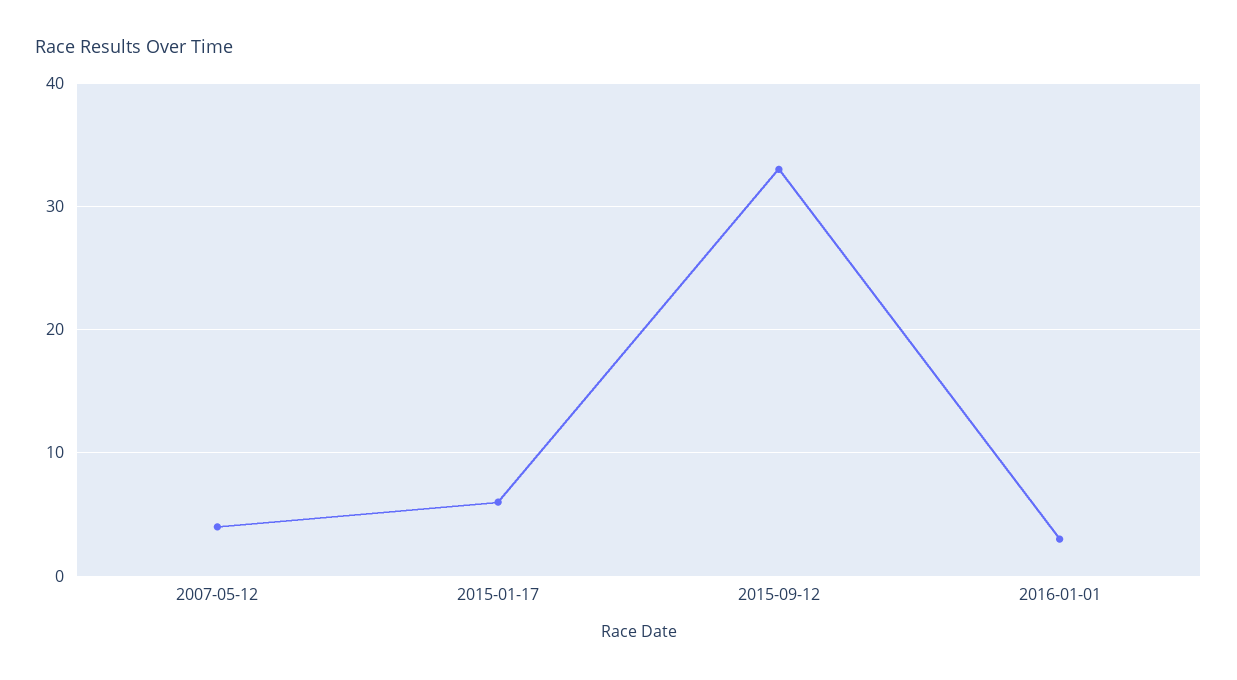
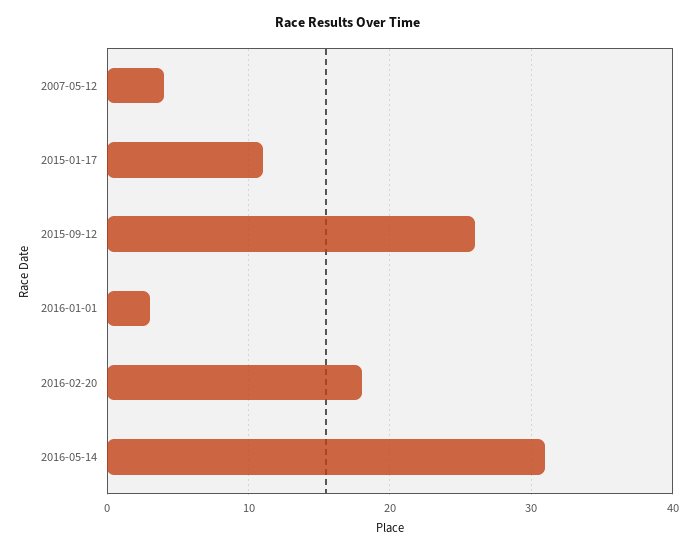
2015-01-17: 6 -> 11
2015-09-12: 33 -> 26
2016-02-20: none -> 18
2016-05-14: none -> 31

